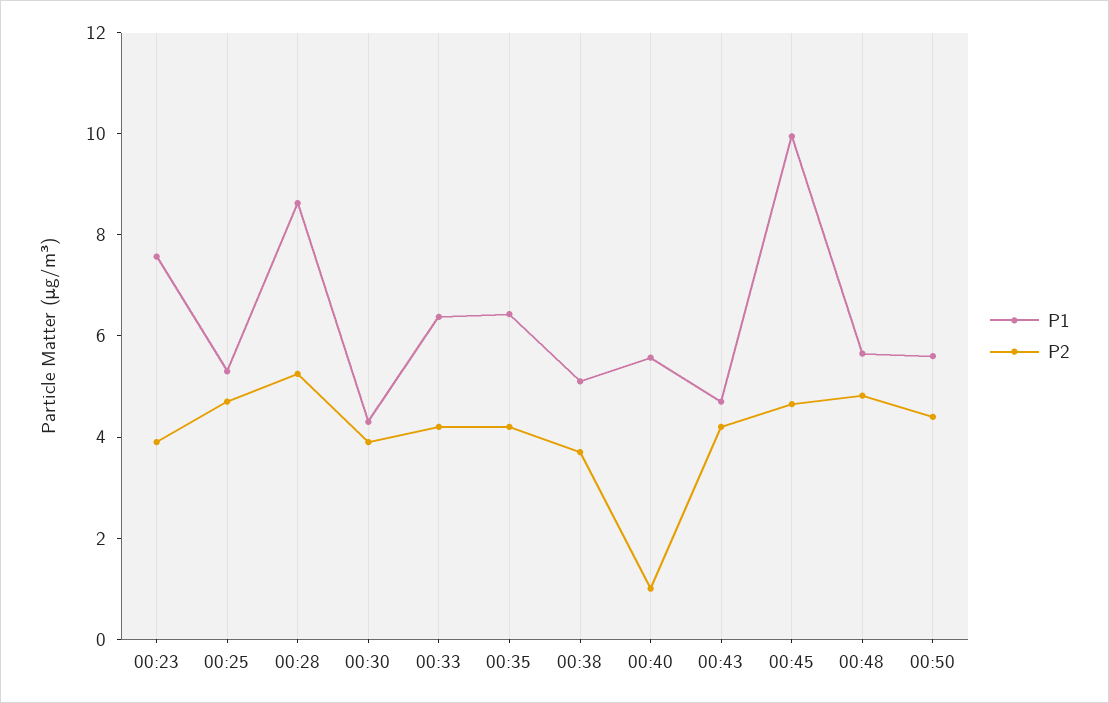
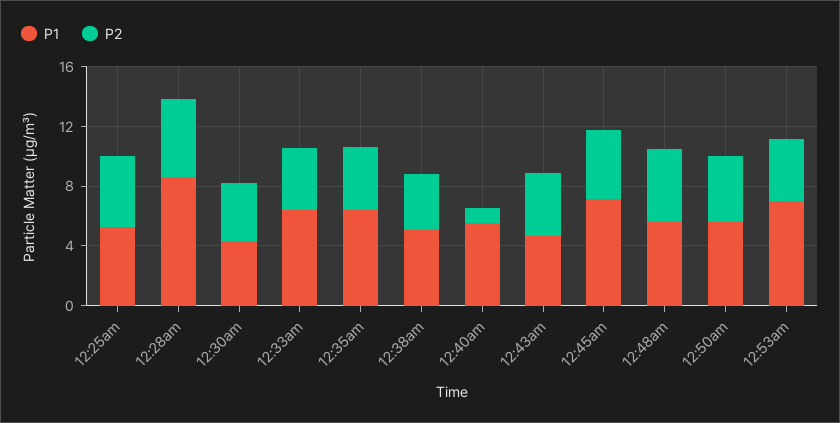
P1, 00:23: 7.5 -> none
P2, 00:23: 4 -> none
P1, 00:45: 10 -> 7
P1, 12:53am: none -> 7
P2, 12:53am: none -> 4

